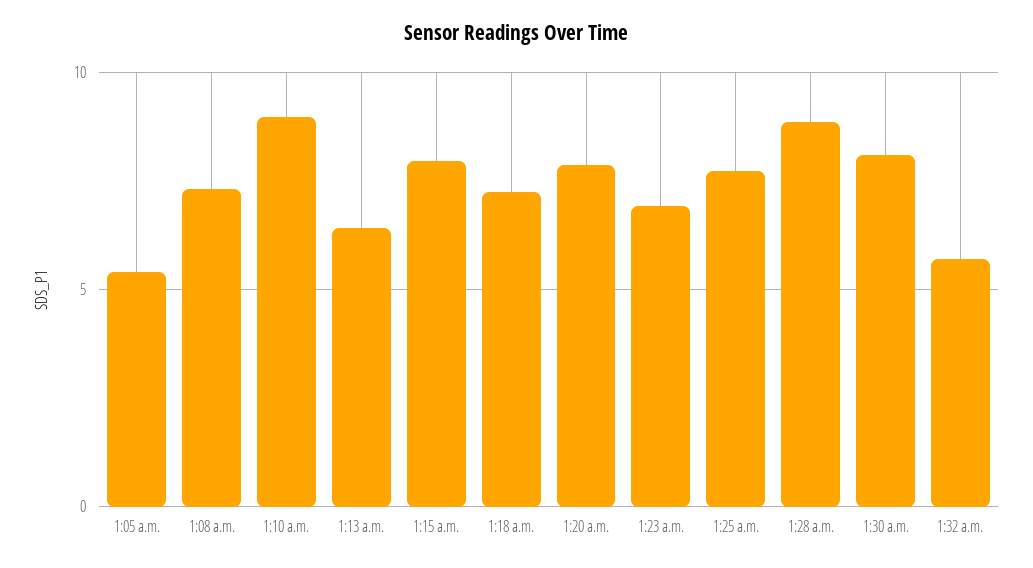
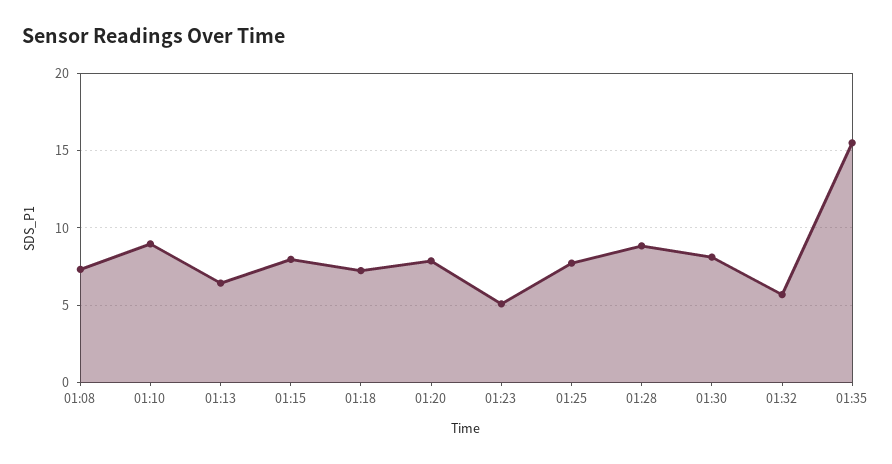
1:05 a.m.: 5.5 -> none
1:23 a.m.: 7 -> 5
01:35: none -> 15.5

